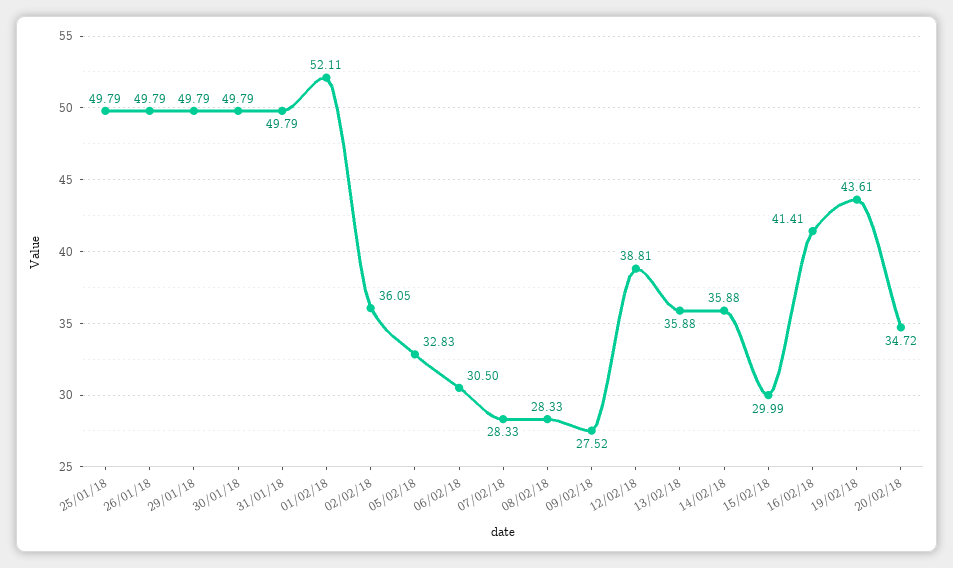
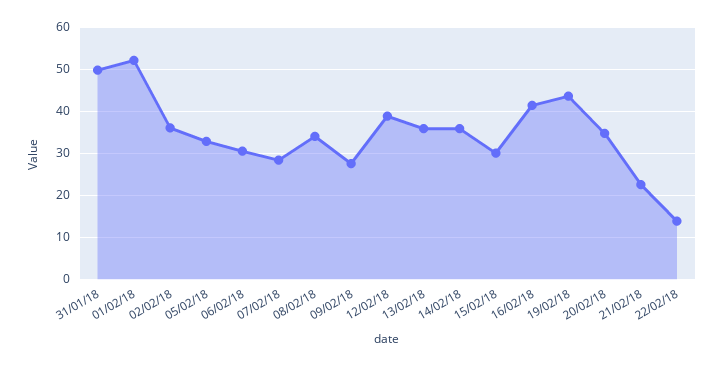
25/01/18: 49.79 -> none
26/01/18: 49.79 -> none
29/01/18: 49.79 -> none
30/01/18: 49.79 -> none
08/02/18: 28.33 -> 34
21/02/18: none -> 22
22/02/18: none -> 14

